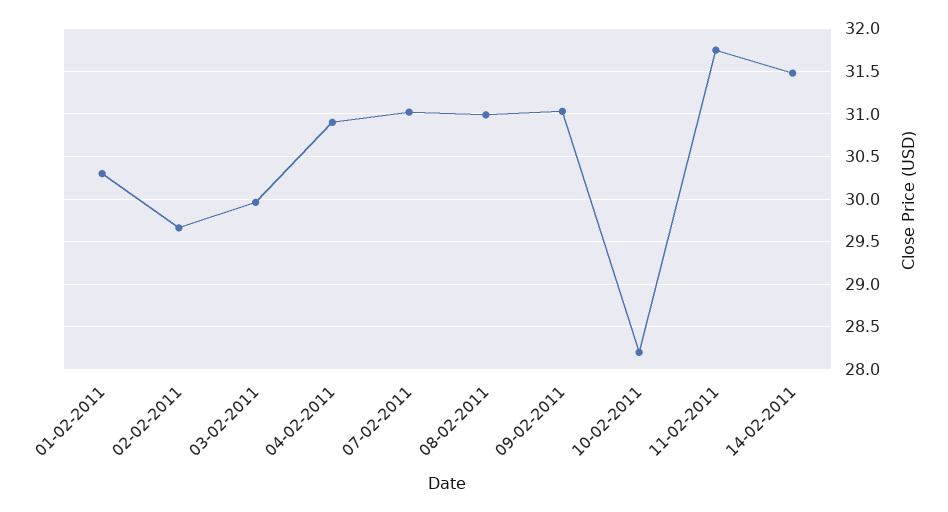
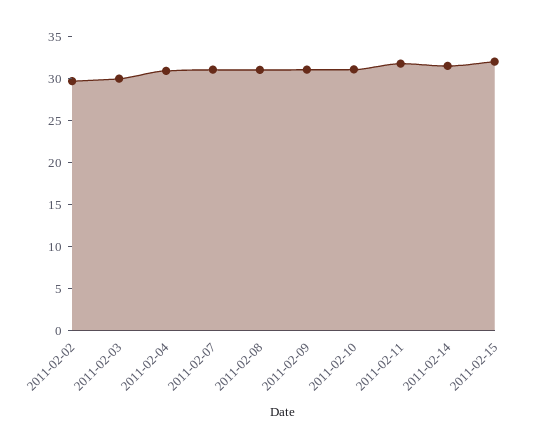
01-02-2011: 30.3 -> none
10-02-2011: 28.2 -> 31
2011-02-15: none -> 32

